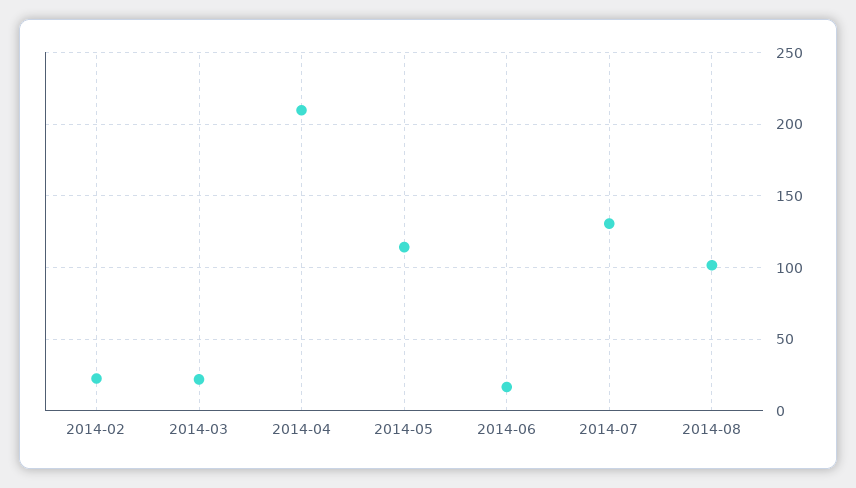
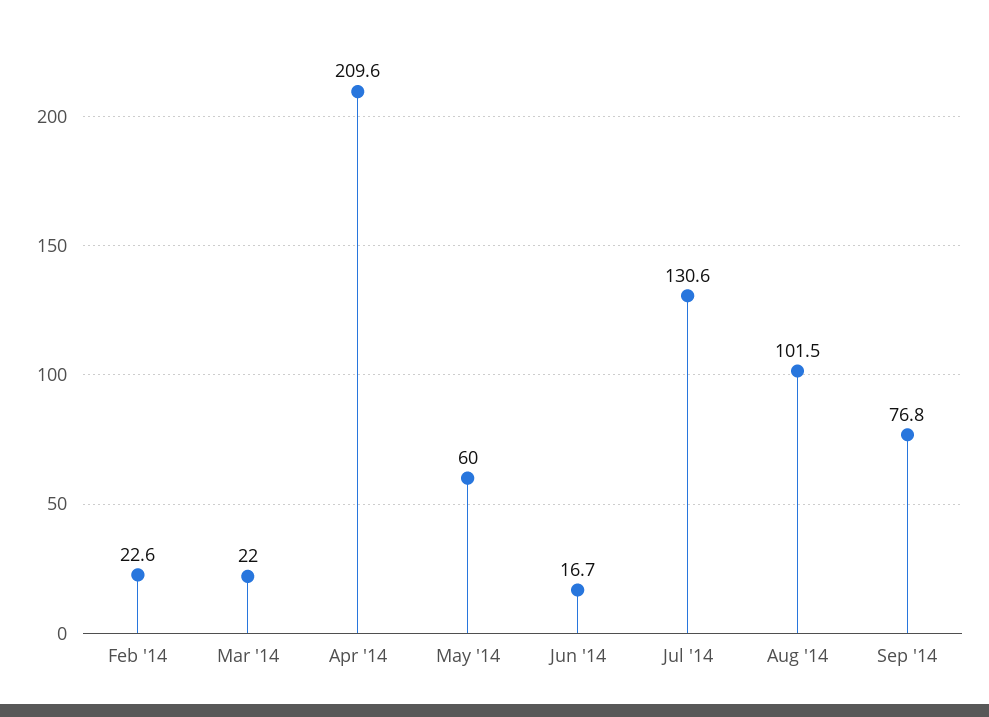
2014-05: 115 -> 60
Sep '14: none -> 76.8

